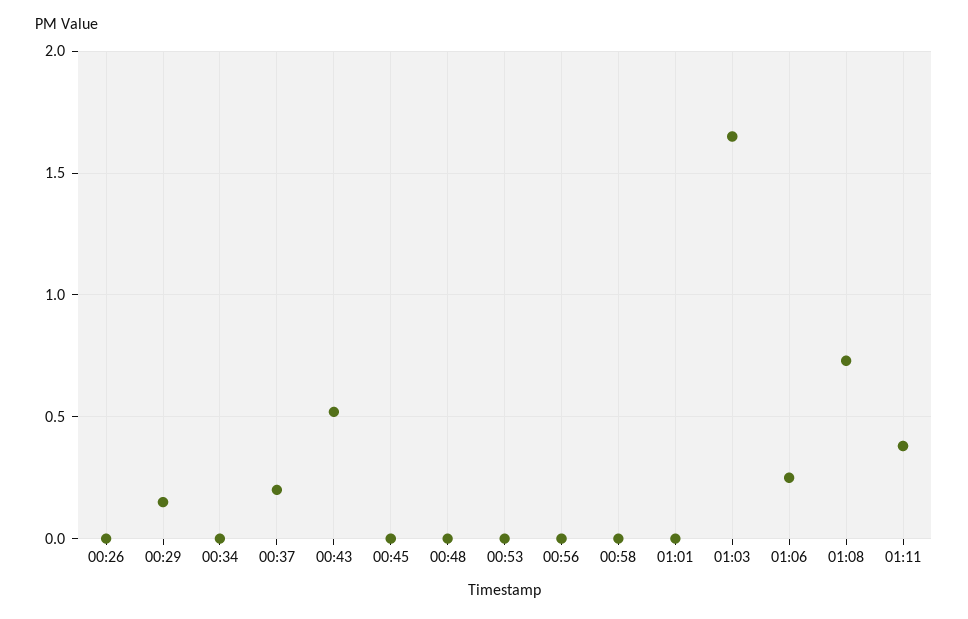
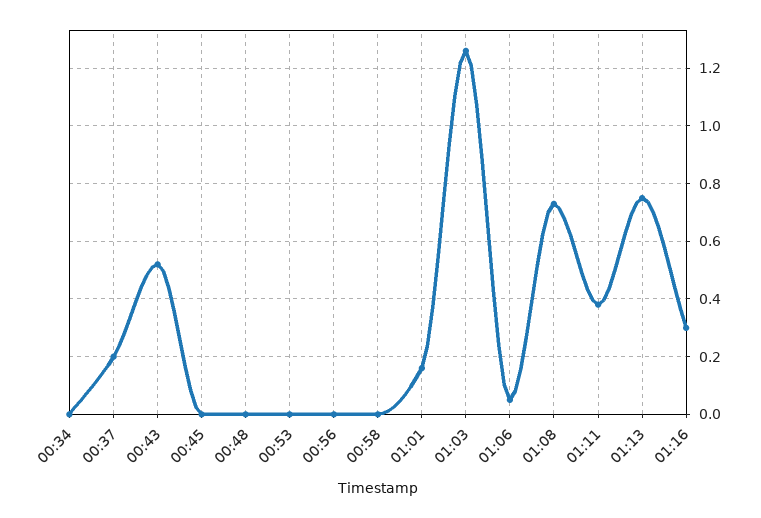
00:26: 0 -> none
00:29: 0.15 -> none
01:01: 0 -> 0.15
01:03: 1.65 -> 1.25
01:06: 0.25 -> 0.05
01:13: none -> 0.75
01:16: none -> 0.3

